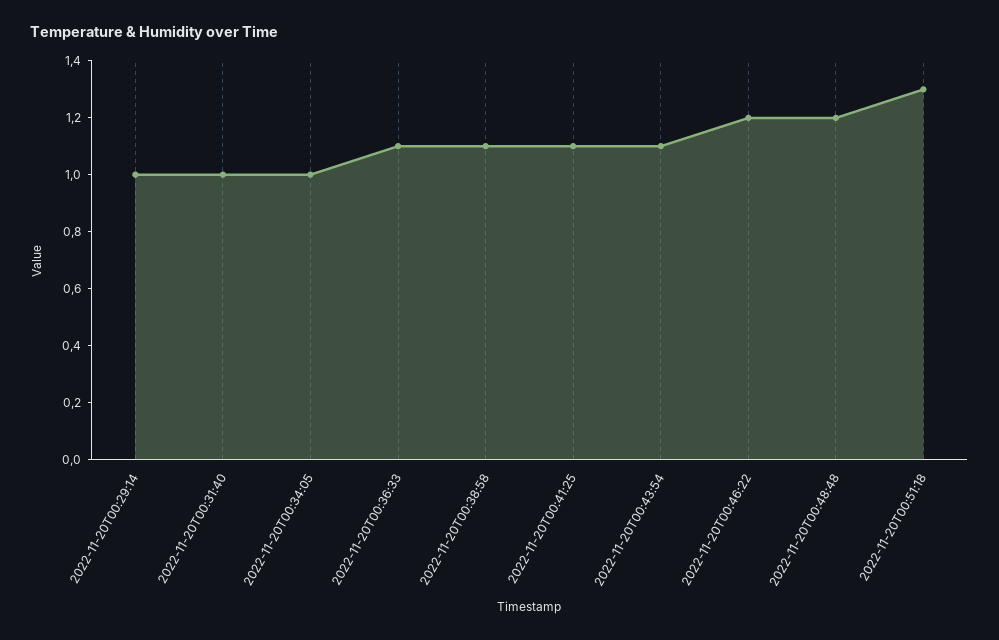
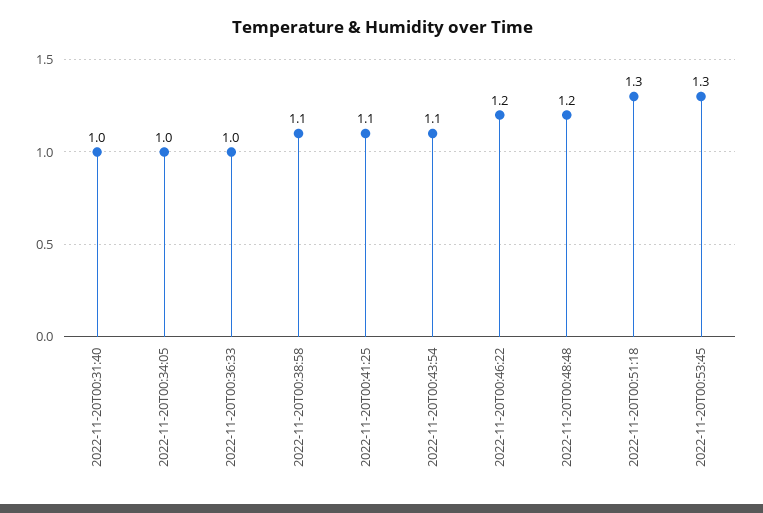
2022-11-20T00:29:14: 1 -> none
2022-11-20T00:36:33: 1.1 -> 1
2022-11-20T00:53:45: none -> 1.3

